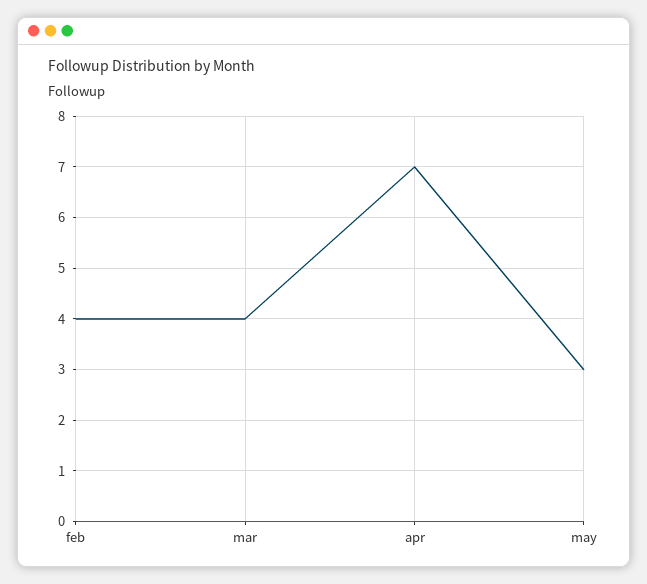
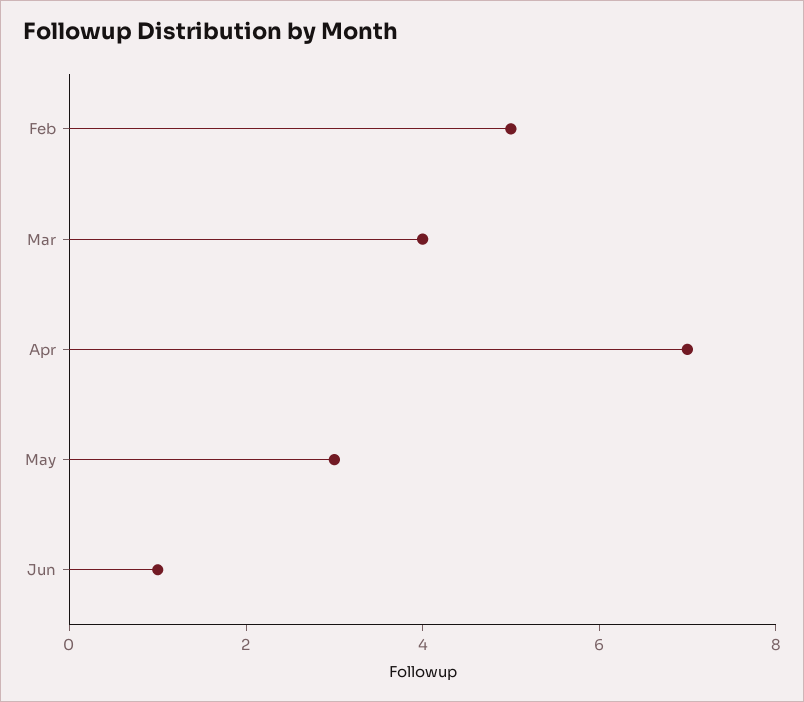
feb: 4 -> 5
Jun: none -> 1

